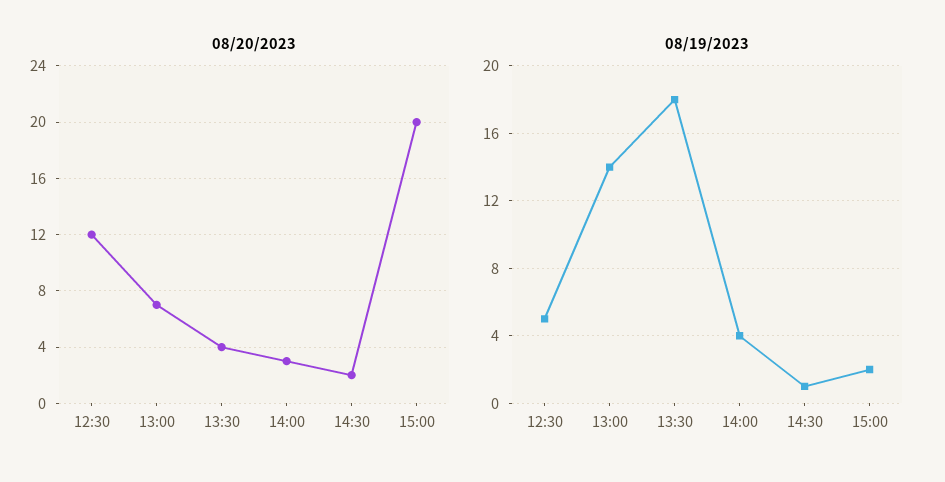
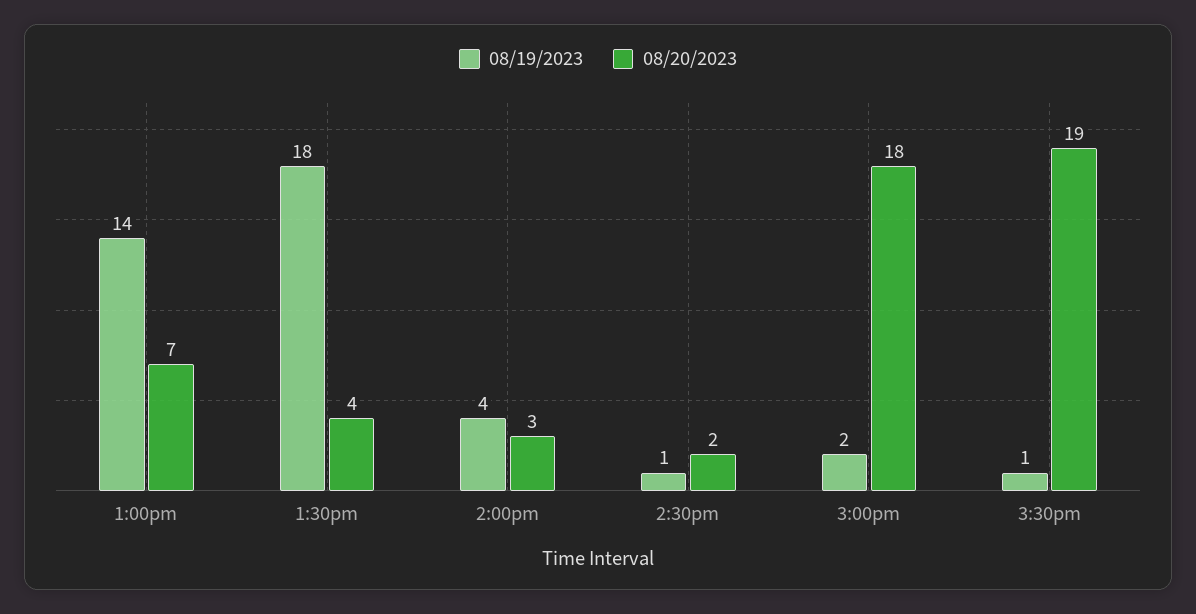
08/20/2023, 12:30: 12 -> none
08/20/2023, 15:00: 20 -> 18
08/19/2023, 12:30: 5 -> none
08/19/2023, 3:30pm: none -> 1
08/20/2023, 3:30pm: none -> 19

